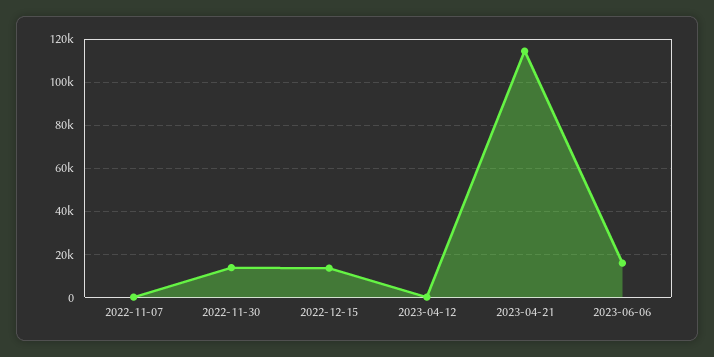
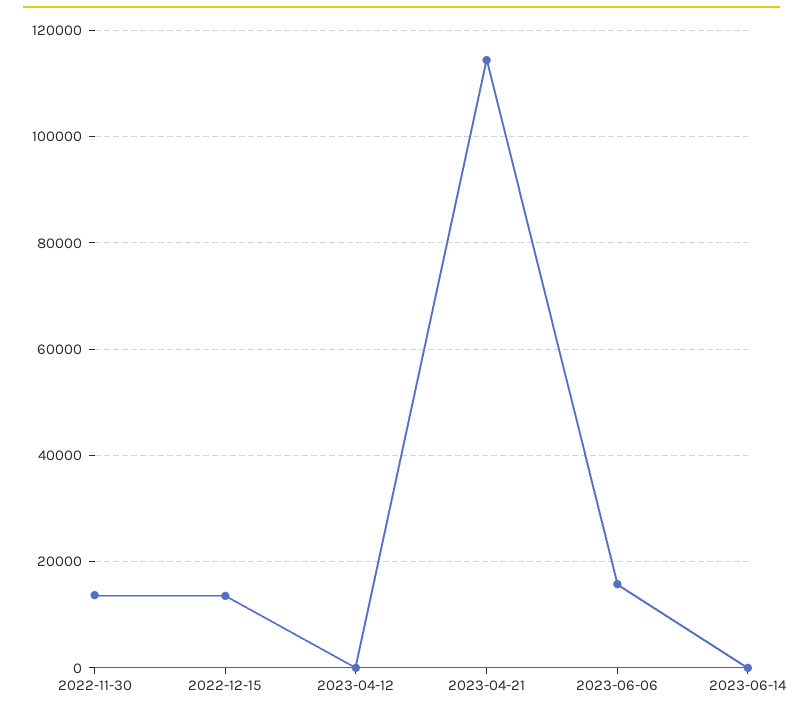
2022-11-07: 0 -> none
2023-06-14: none -> 0

